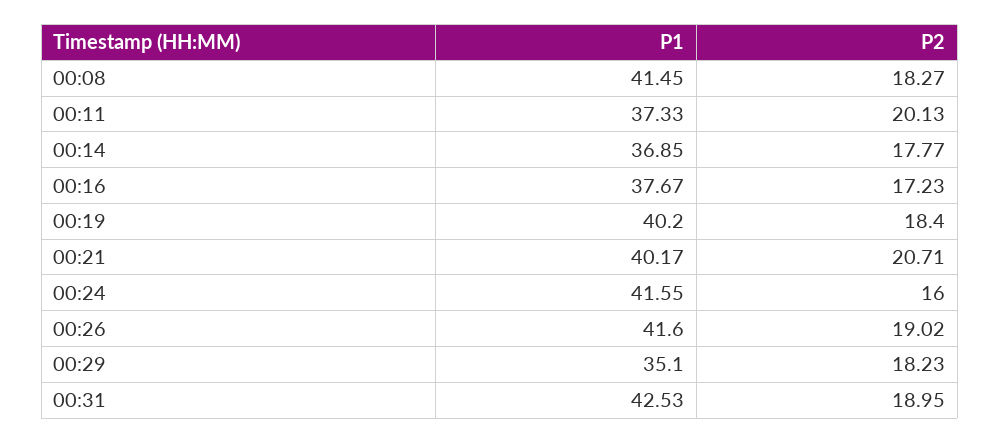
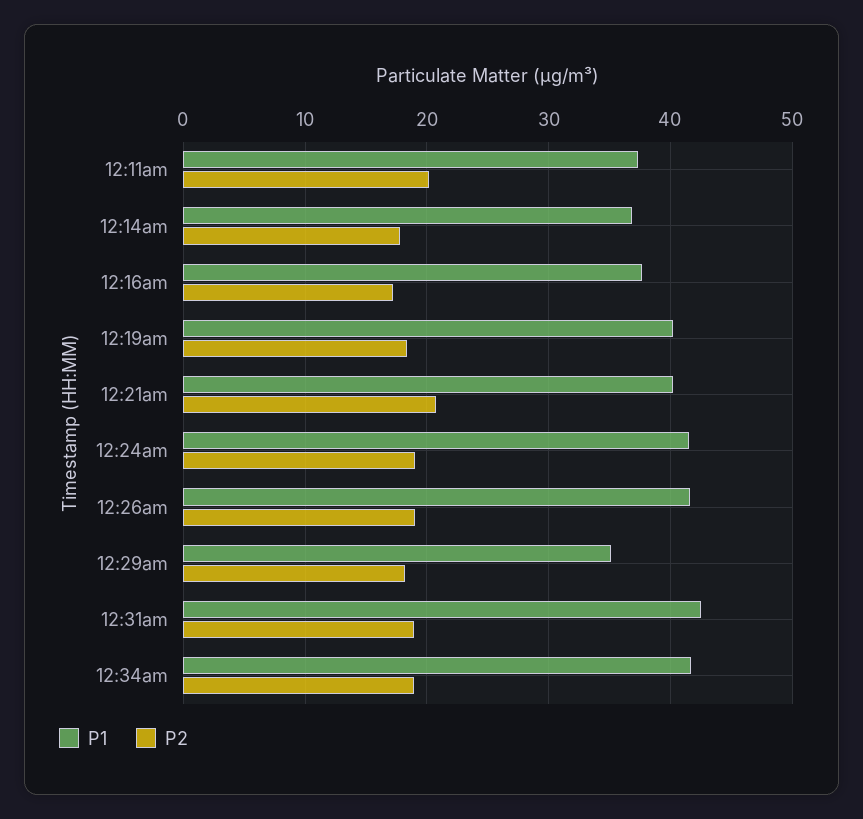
P1, 00:08: 41.45 -> none
P2, 00:08: 18.27 -> none
P2, 00:24: 16 -> 19
P1, 12:34am: none -> 42
P2, 12:34am: none -> 19

